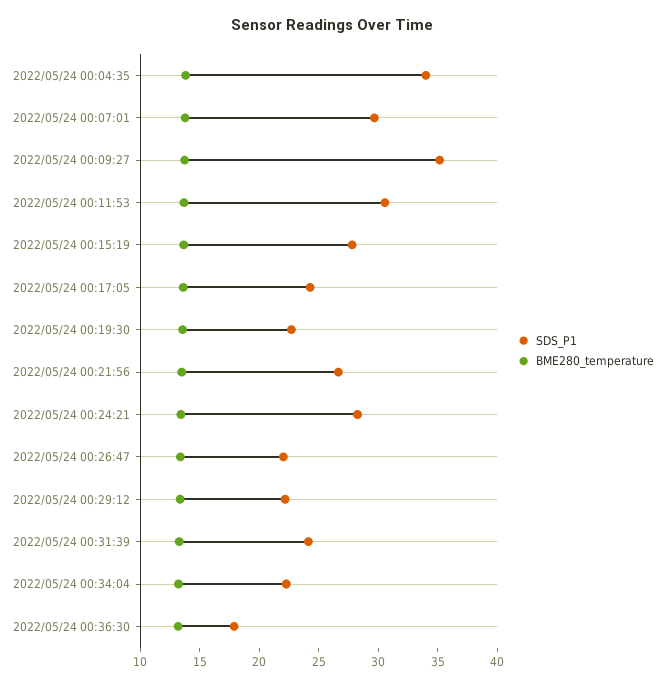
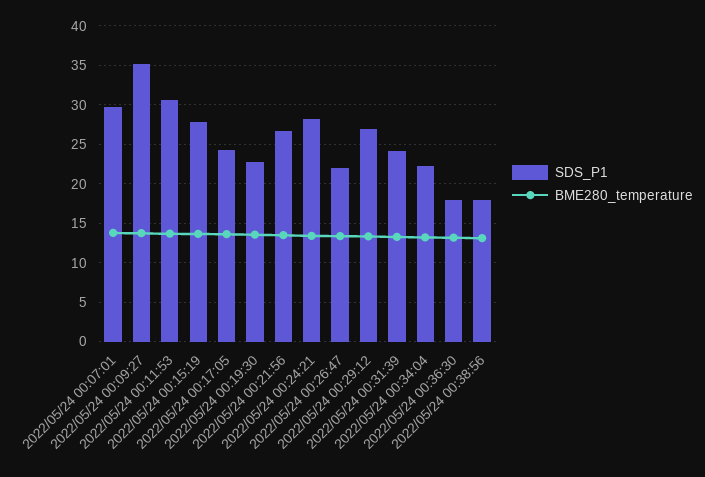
SDS_P1, 2022/05/24 00:04:35: 34 -> none
BME280_temperature, 2022/05/24 00:04:35: 14 -> none
SDS_P1, 2022/05/24 00:29:12: 22 -> 27
SDS_P1, 2022/05/24 00:38:56: none -> 18
BME280_temperature, 2022/05/24 00:38:56: none -> 13

